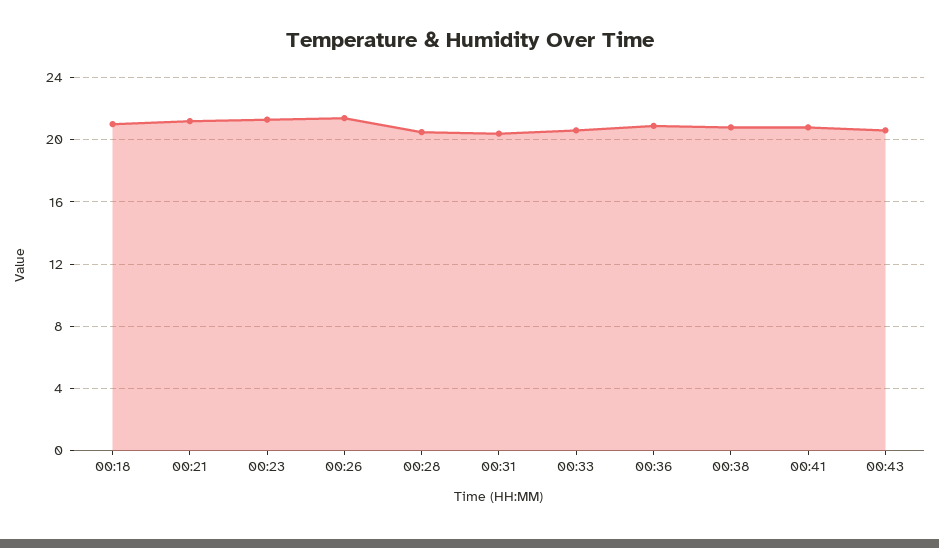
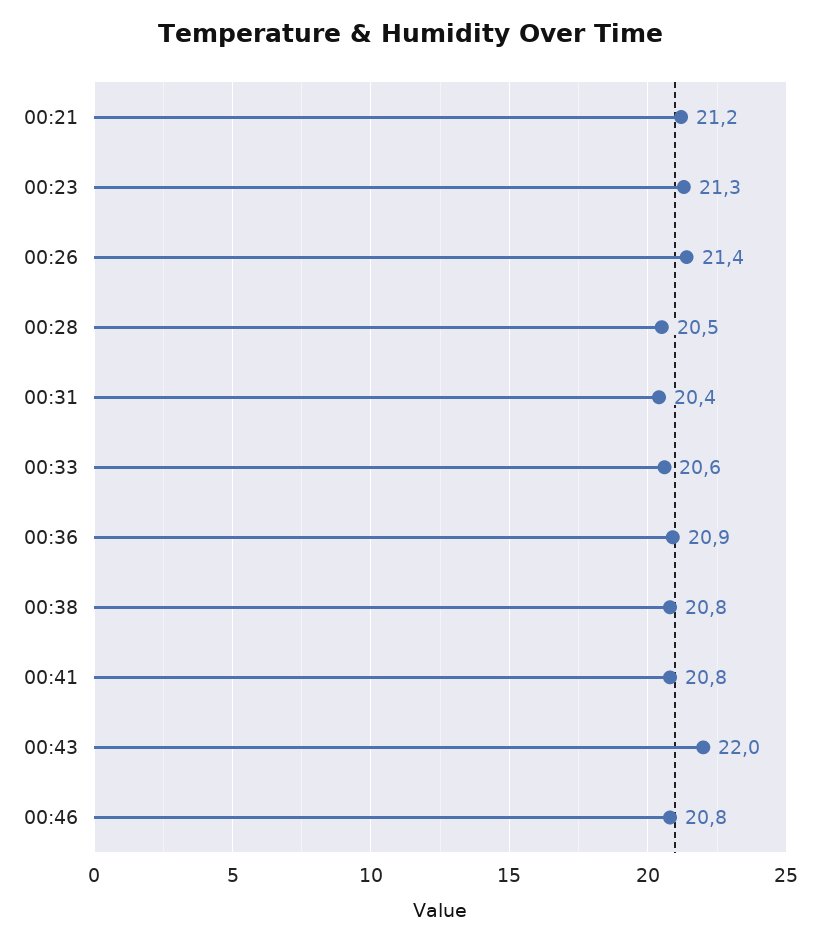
00:18: 21 -> none
00:43: 20.5 -> 22
00:46: none -> 20.8

